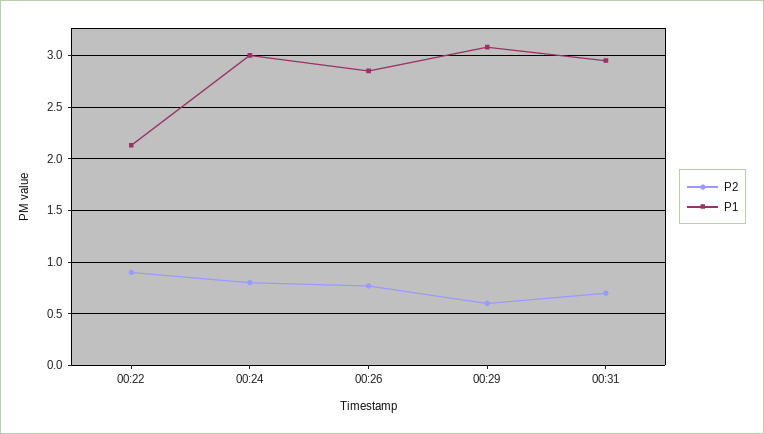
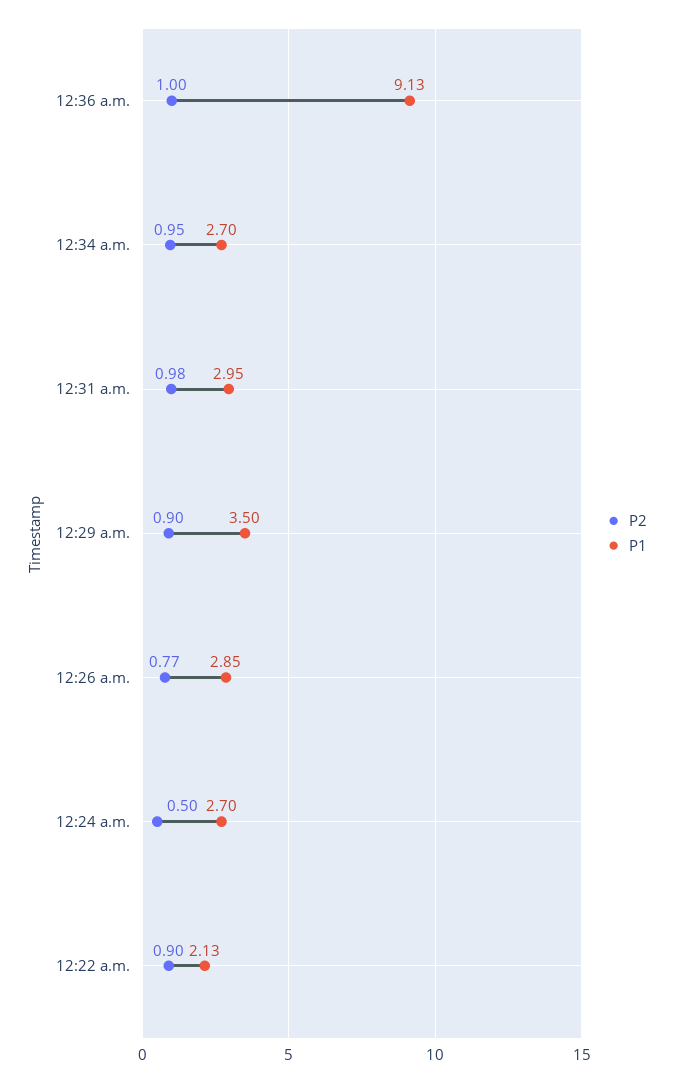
P2, 00:24: 0.8 -> 0.5
P1, 00:24: 3 -> 2.7
P2, 00:29: 0.6 -> 0.9
P1, 00:29: 3.1 -> 3.5
P2, 00:31: 0.7 -> 0.98
P2, 12:36 a.m.: none -> 1
P1, 12:36 a.m.: none -> 9.13
P2, 12:34 a.m.: none -> 0.95
P1, 12:34 a.m.: none -> 2.7

